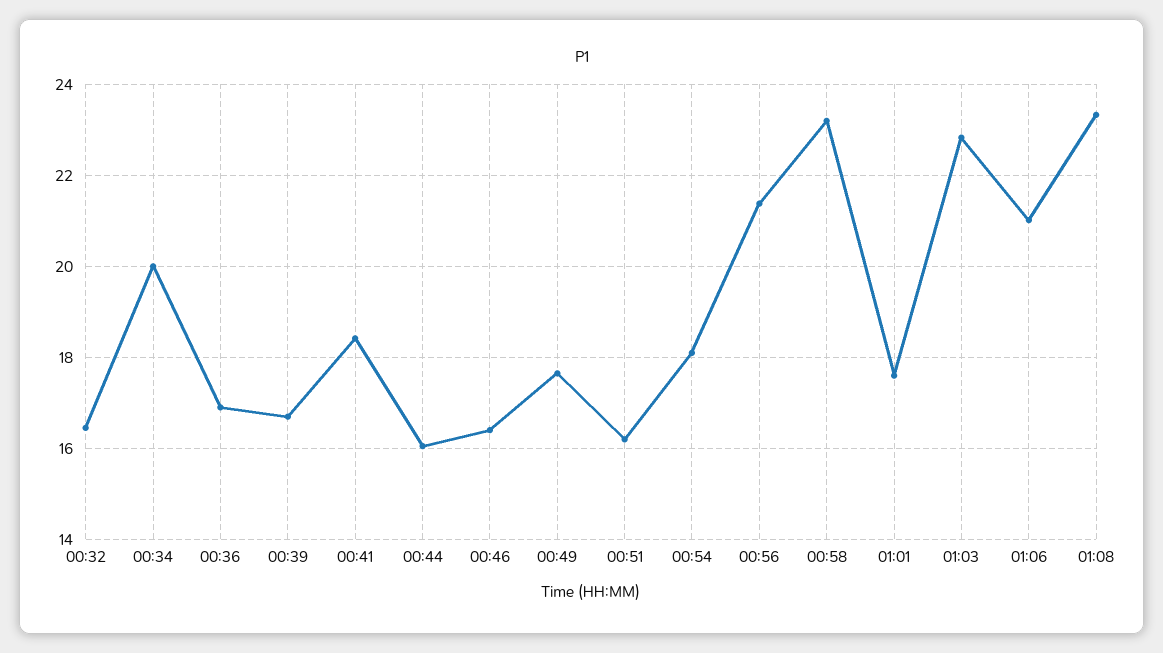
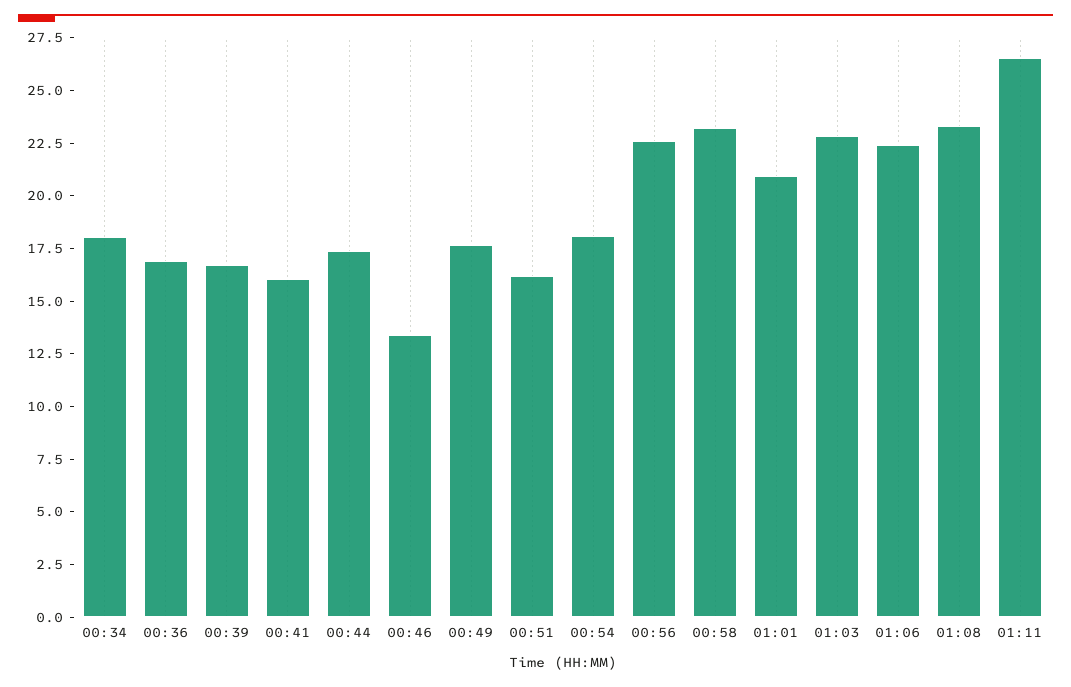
00:32: 16.4 -> none
00:34: 20 -> 18
00:41: 18.4 -> 16
00:44: 16 -> 17.5
00:46: 16.4 -> 13.5
00:56: 21.4 -> 22.5
01:01: 17.6 -> 21
01:06: 21 -> 22.5
01:11: none -> 26.5

